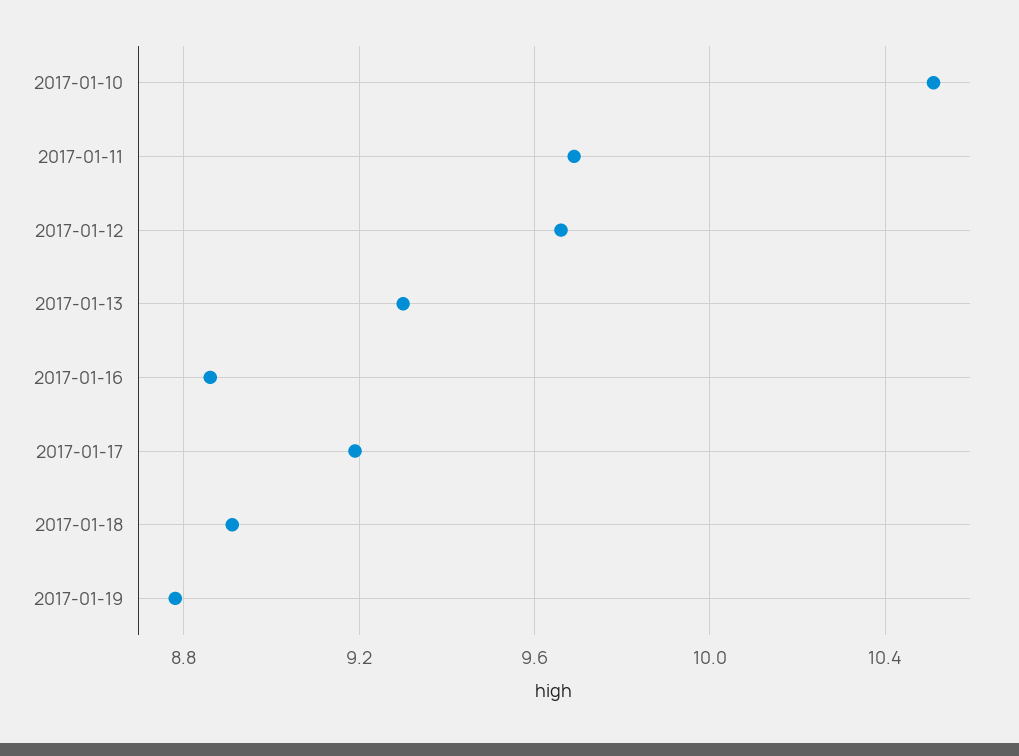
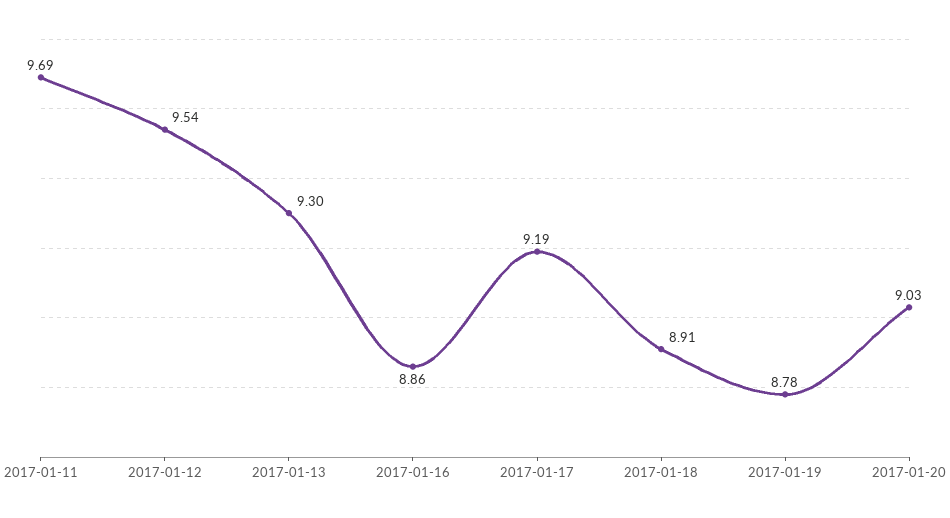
2017-01-10: 10.5 -> none
2017-01-12: 9.65 -> 9.54
2017-01-20: none -> 9.03

